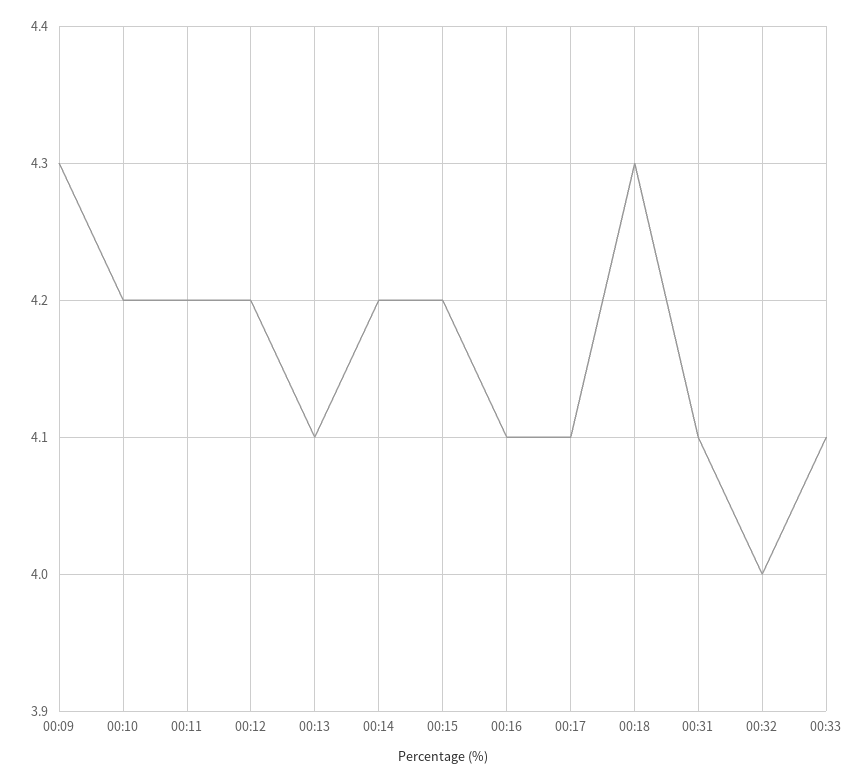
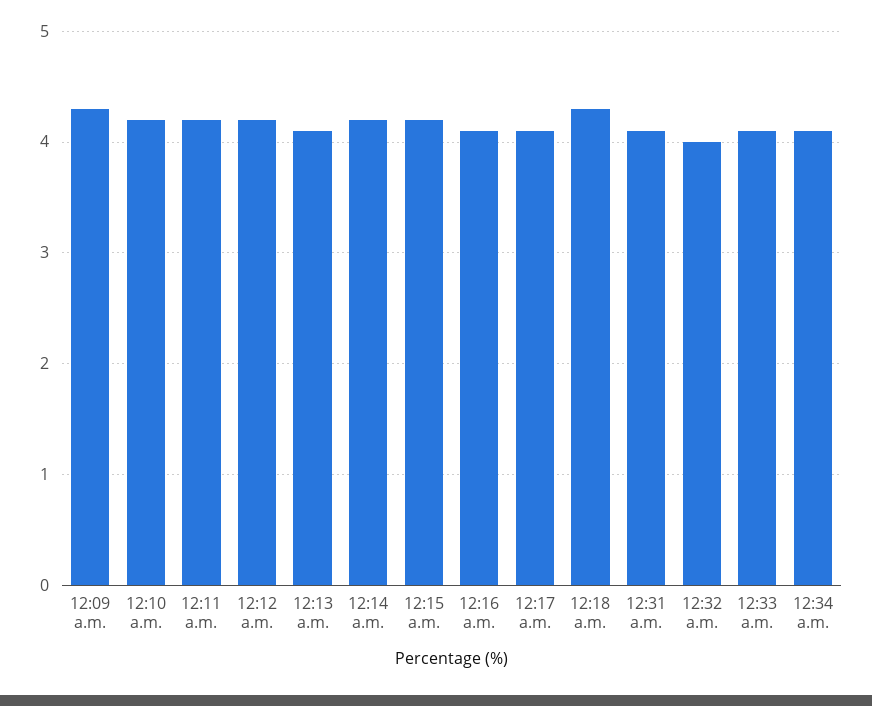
12:34 a.m.: none -> 4.1

